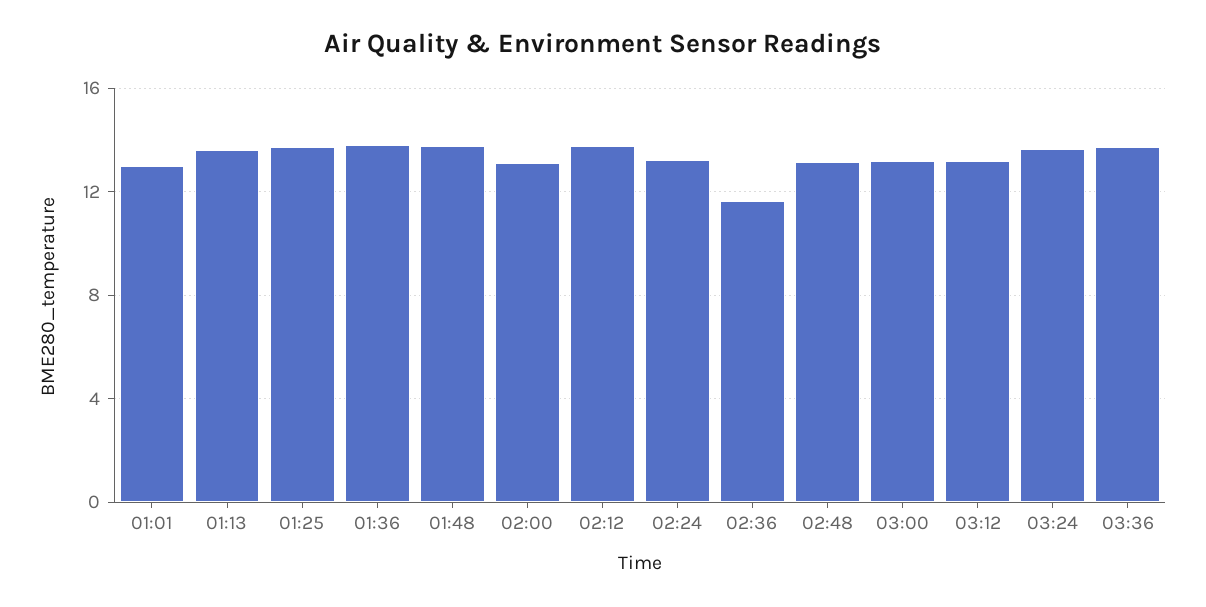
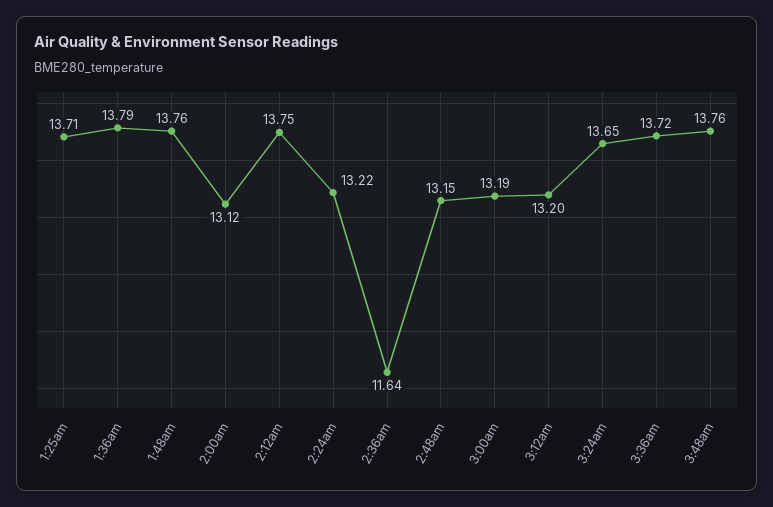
01:01: 13 -> none
01:13: 13.5 -> none
3:48am: none -> 13.76

